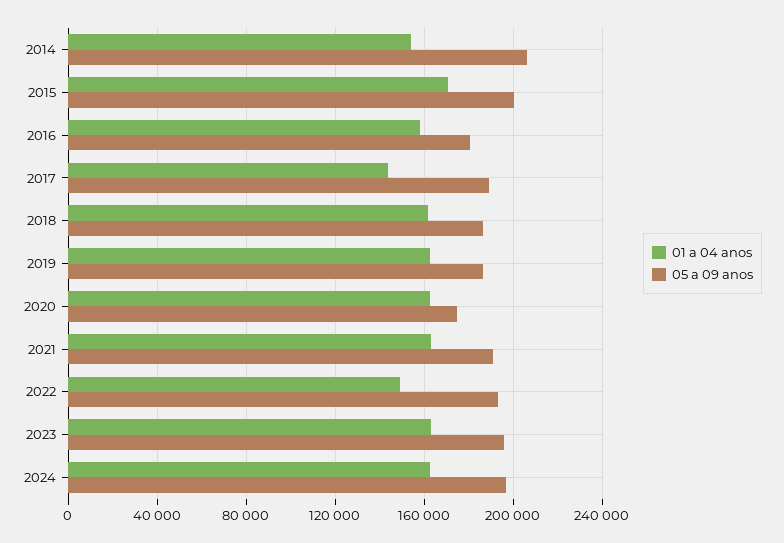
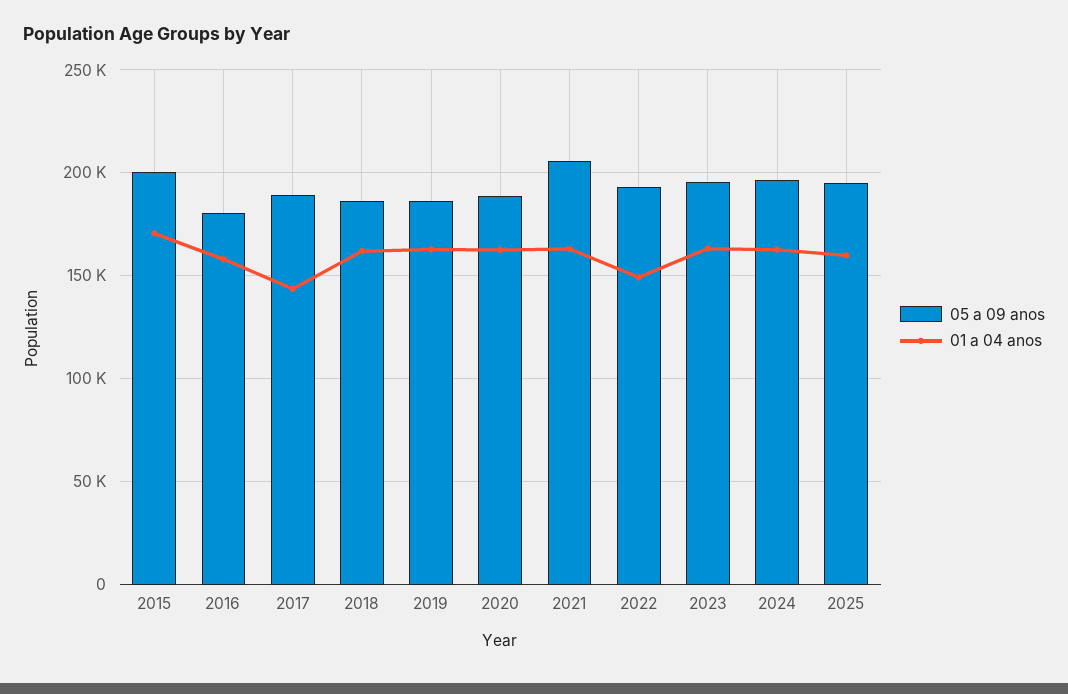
01 a 04 anos, 2014: 155000 -> none
05 a 09 anos, 2014: 205000 -> none
05 a 09 anos, 2020: 175000 -> 190000
05 a 09 anos, 2021: 190000 -> 205000
05 a 09 anos, 2025: none -> 195000
01 a 04 anos, 2025: none -> 160000

